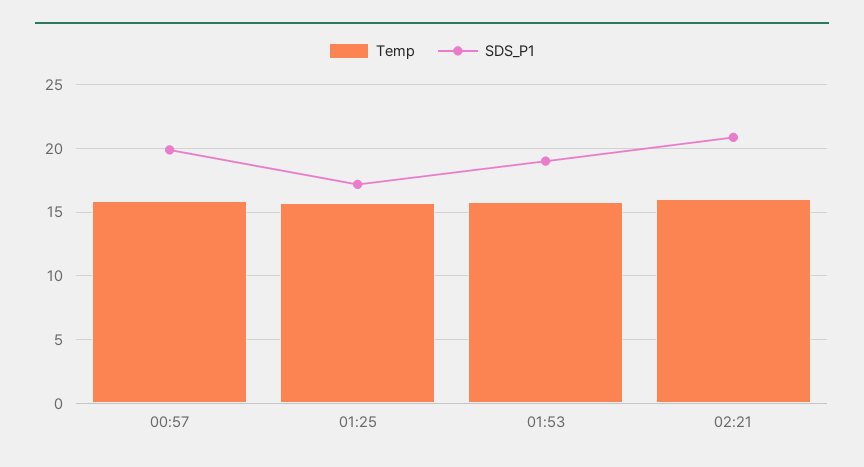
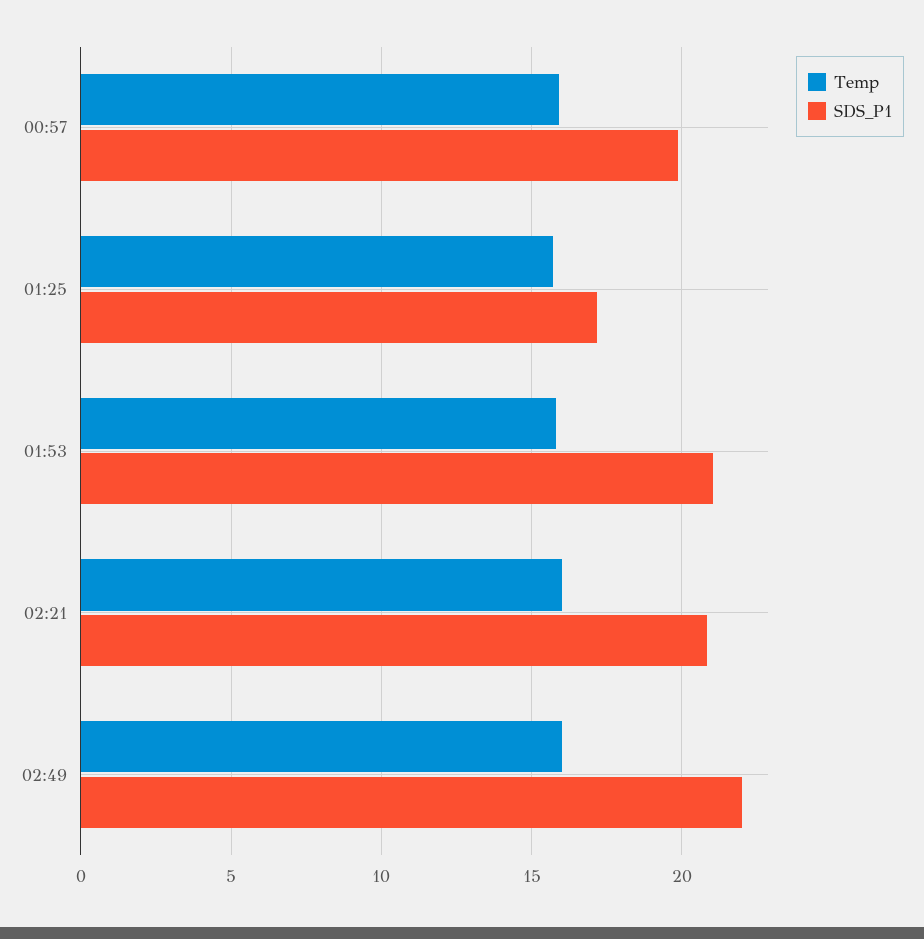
SDS_P1, 01:53: 19 -> 21
Temp, 02:49: none -> 16
SDS_P1, 02:49: none -> 22

